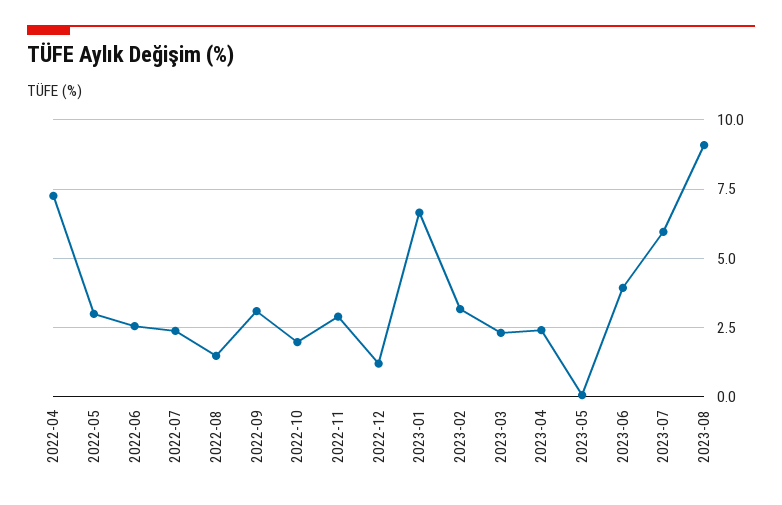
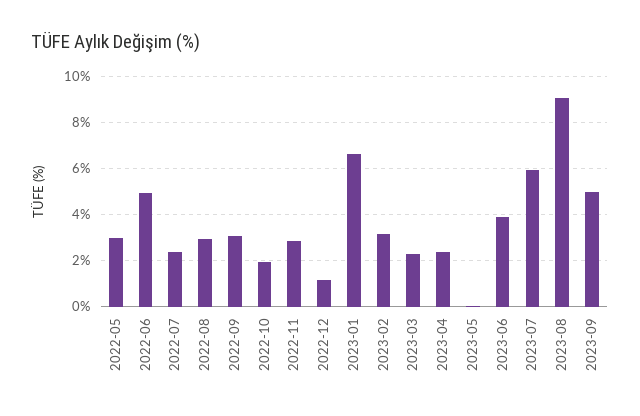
2022-04: 7.25 -> none
2022-06: 2.5 -> 5
2022-08: 1.5 -> 3
2023-09: none -> 5

